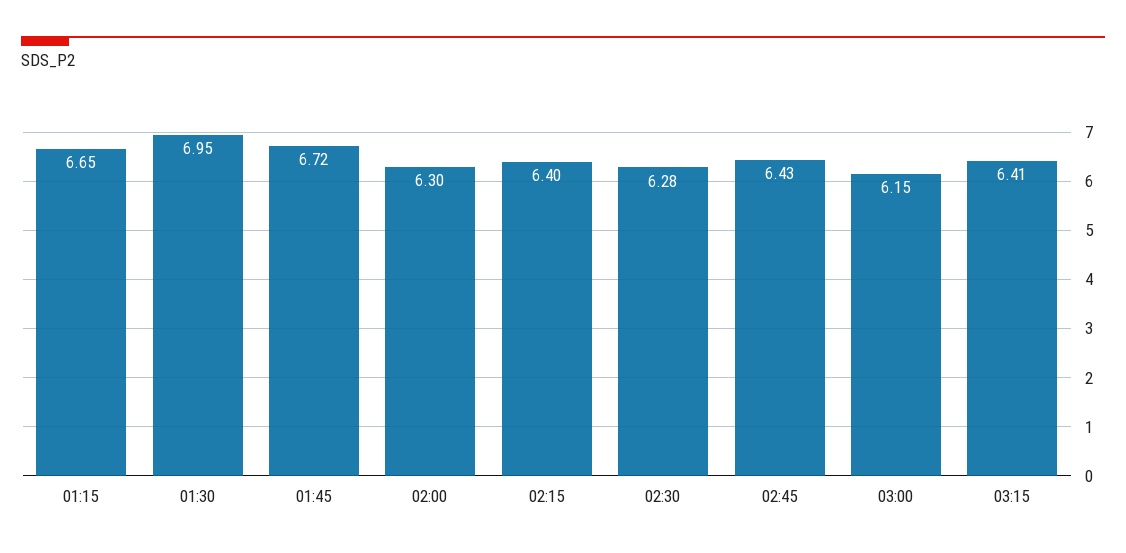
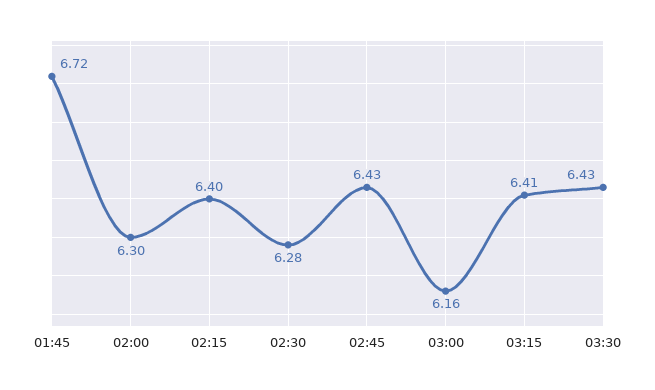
01:15: 6.65 -> none
01:30: 6.95 -> none
03:00: 6.15 -> 6.16
03:30: none -> 6.43

